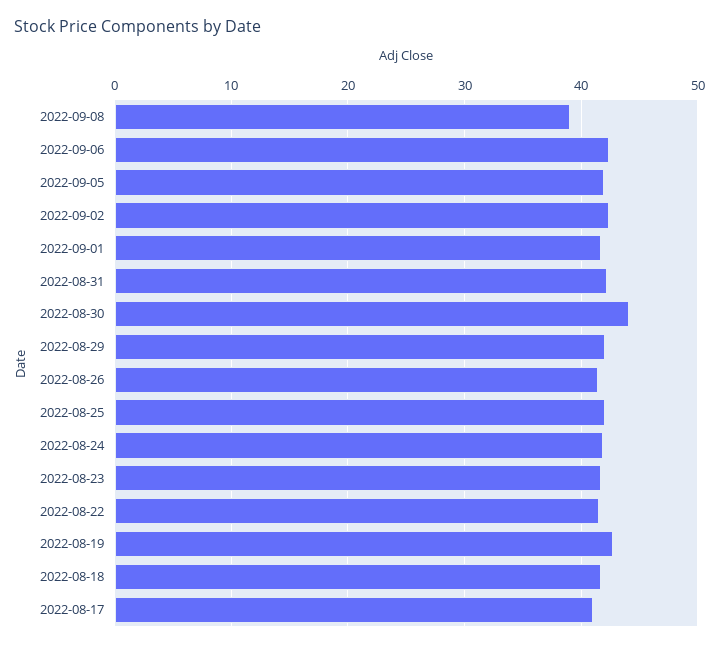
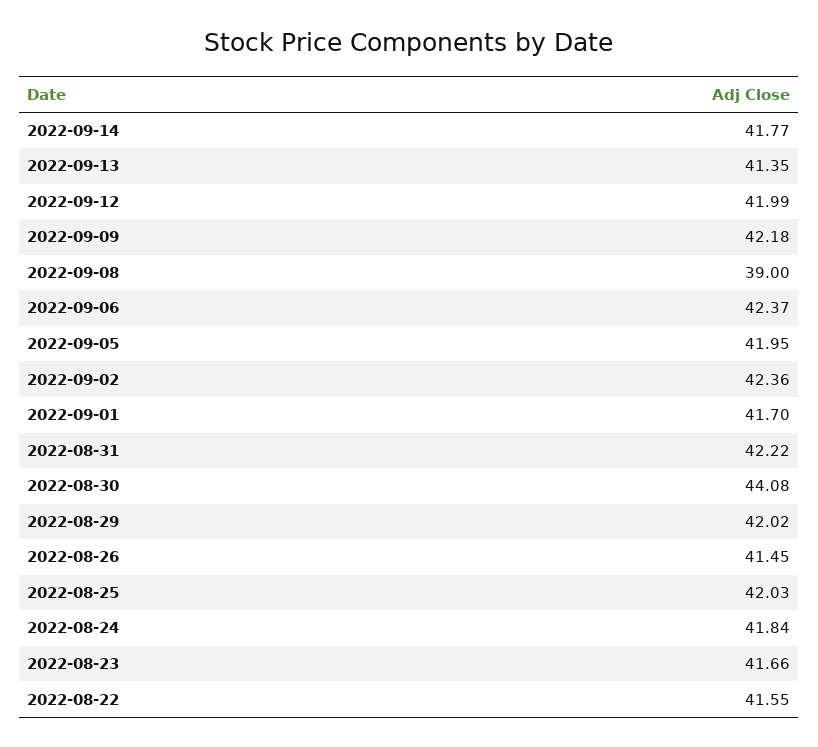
2022-08-19: 43 -> none
2022-08-18: 42 -> none
2022-08-17: 41 -> none
2022-09-14: none -> 41.77
2022-09-13: none -> 41.35
2022-09-12: none -> 41.99
2022-09-09: none -> 42.18

